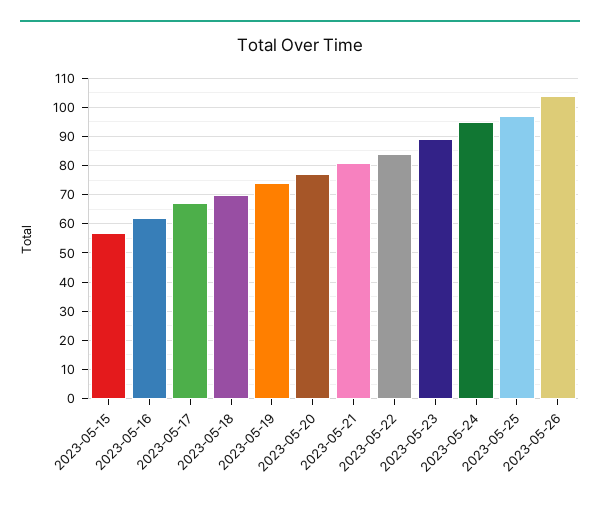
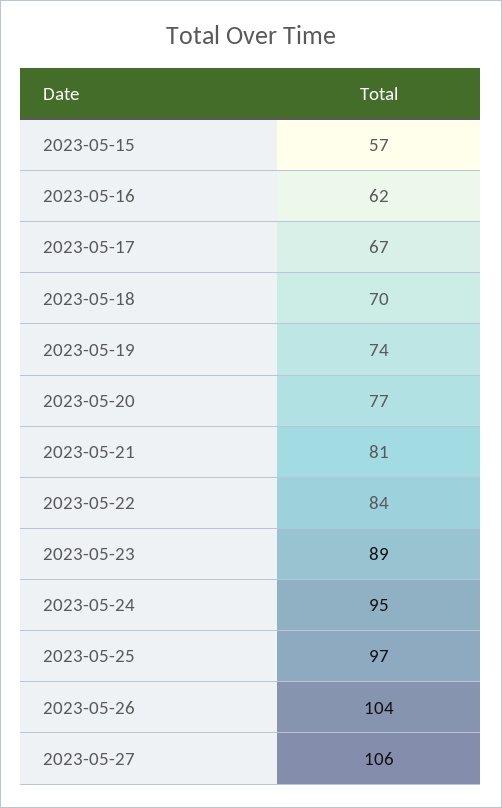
2023-05-27: none -> 106

